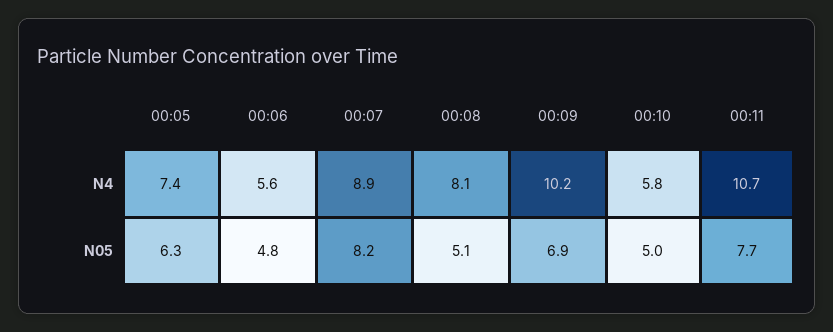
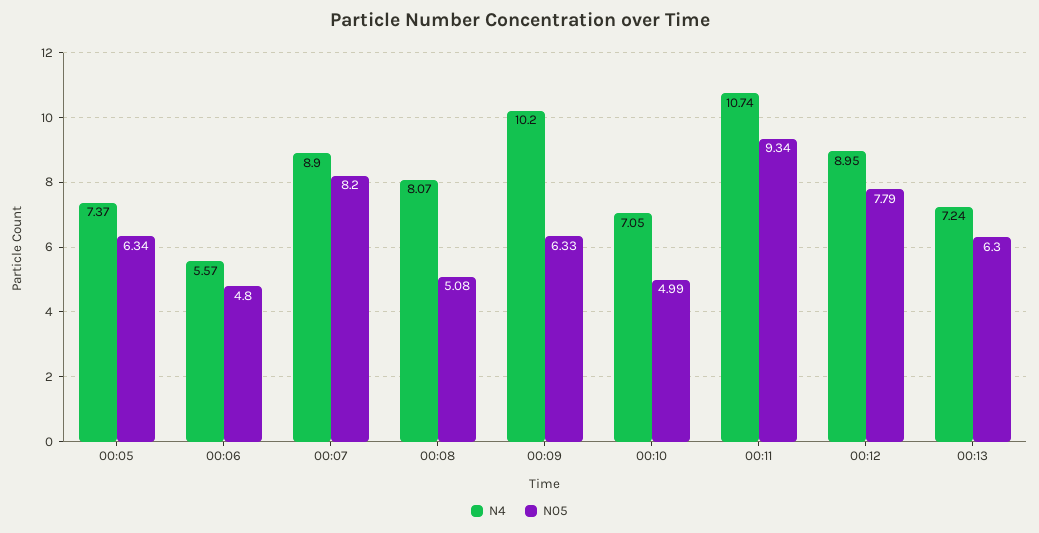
N4, 00:10: 5.8 -> 7.05
N05, 00:09: 6.9 -> 6.33
N05, 00:11: 7.7 -> 9.34
N4, 00:12: none -> 8.95
N05, 00:12: none -> 7.79
N4, 00:13: none -> 7.24
N05, 00:13: none -> 6.3

